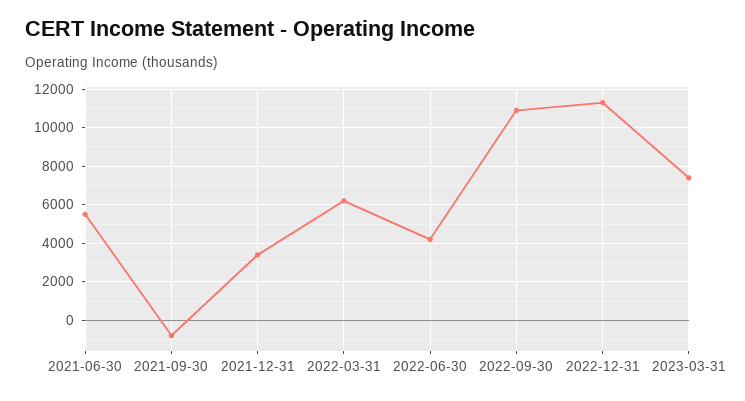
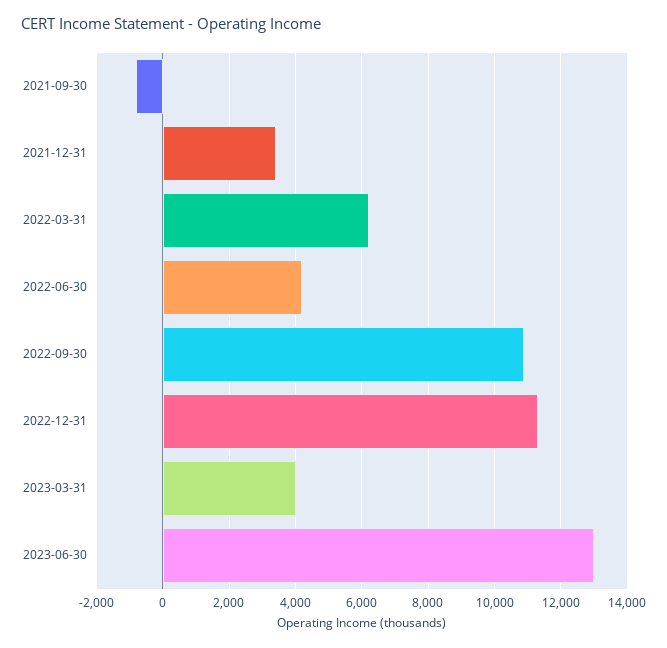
2021-06-30: 5500 -> none
2023-03-31: 7500 -> 4000
2023-06-30: none -> 13000

